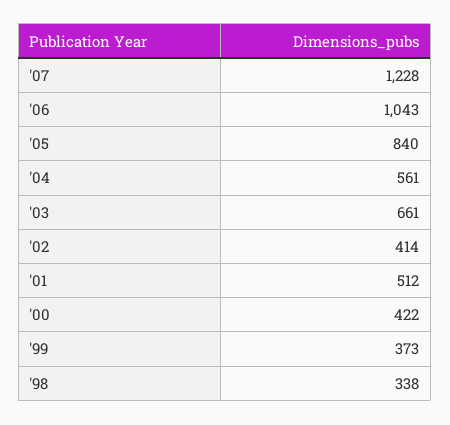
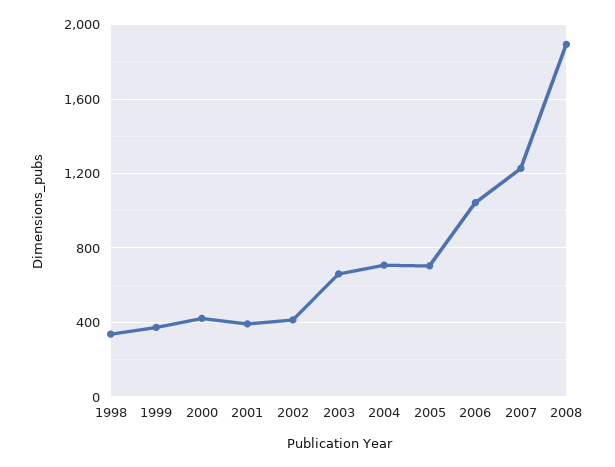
'05: 840 -> 700
'04: 561 -> 700
'01: 512 -> 400
2008: none -> 1900

